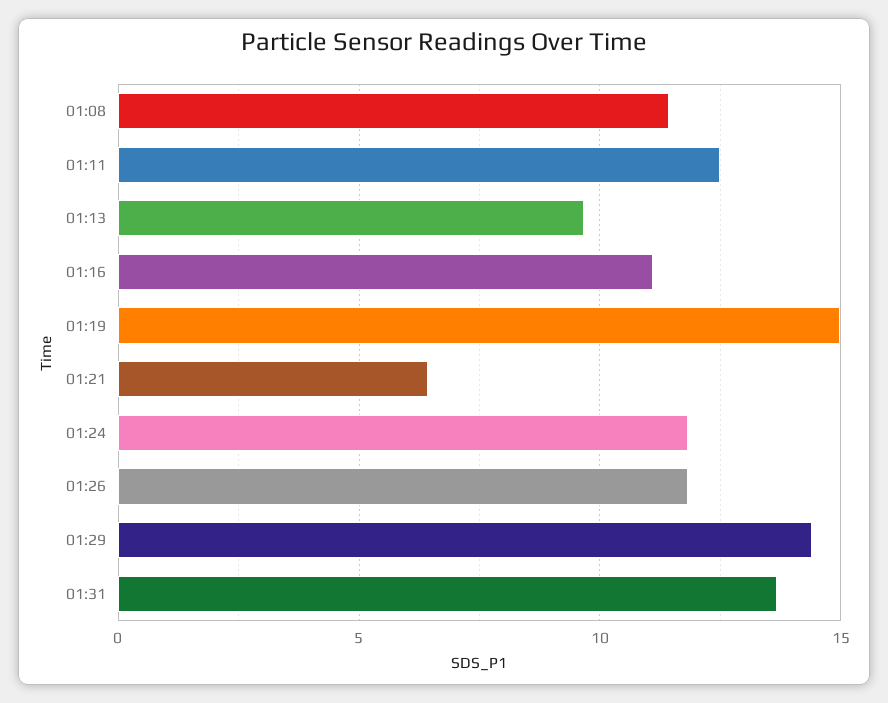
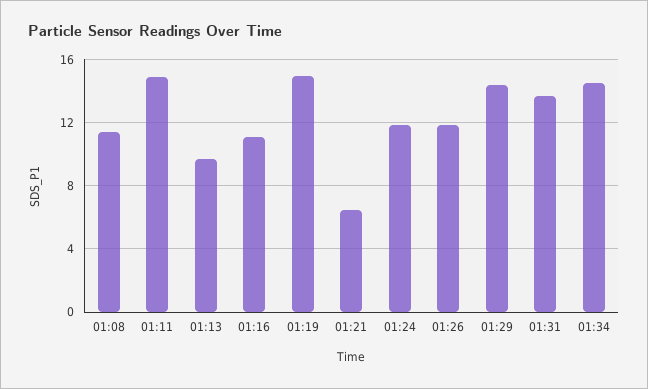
01:11: 12.5 -> 15
01:34: none -> 14.5

